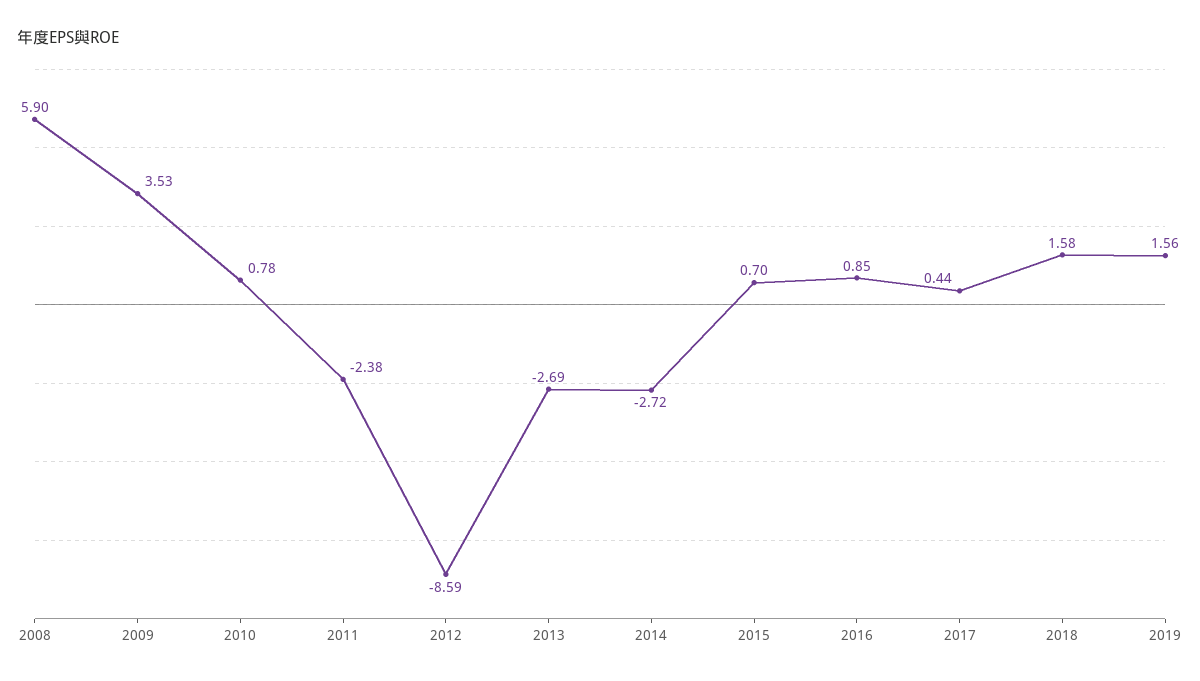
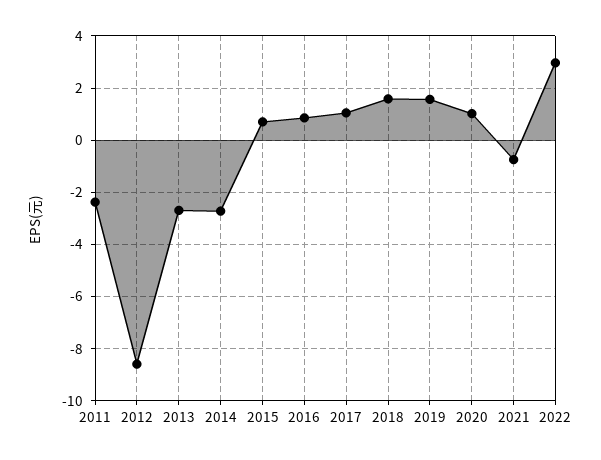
2008: 5.9 -> none
2009: 3.53 -> none
2010: 0.78 -> none
2017: 0.44 -> 1
2020: none -> 1
2021: none -> -0.75
2022: none -> 3

